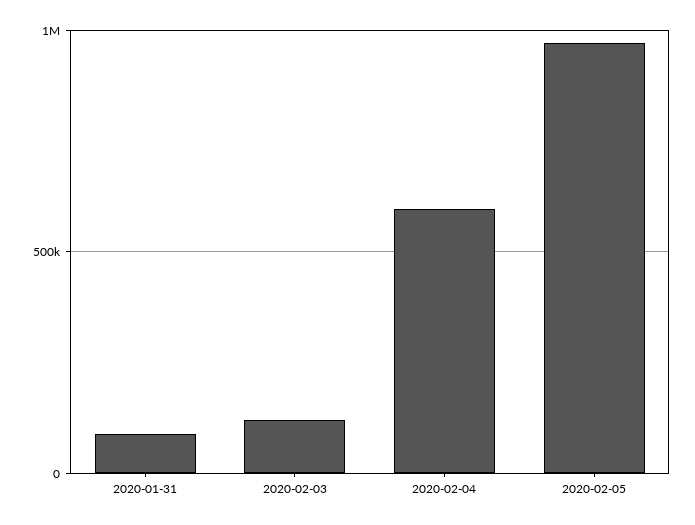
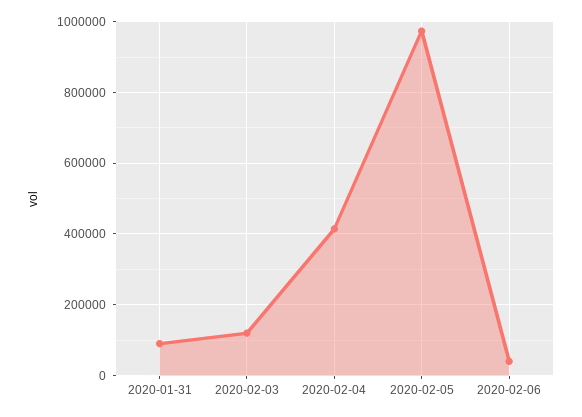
2020-02-04: 600000 -> 420000
2020-02-06: none -> 40000

